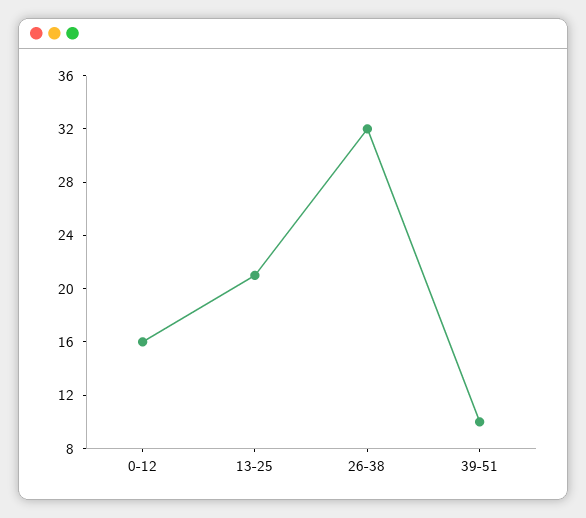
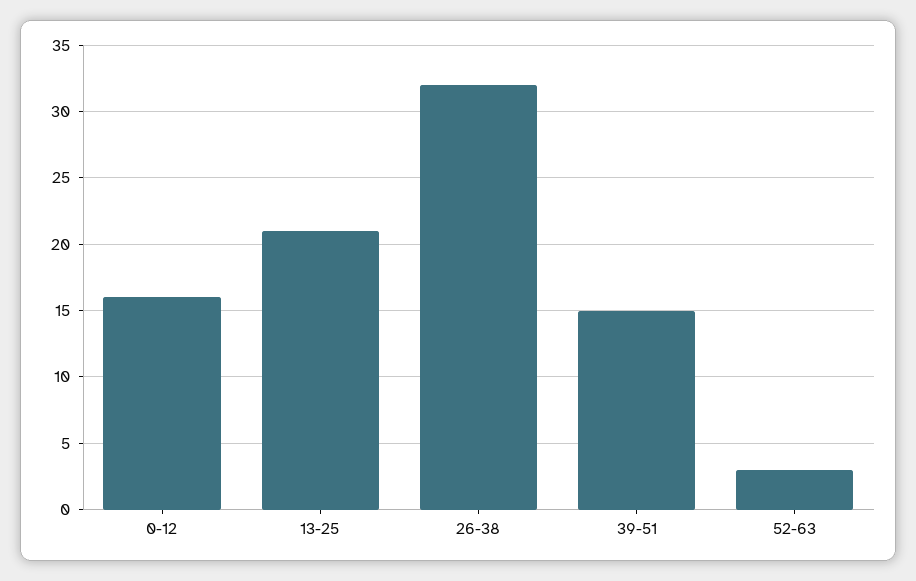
39-51: 10 -> 15
52-63: none -> 3

